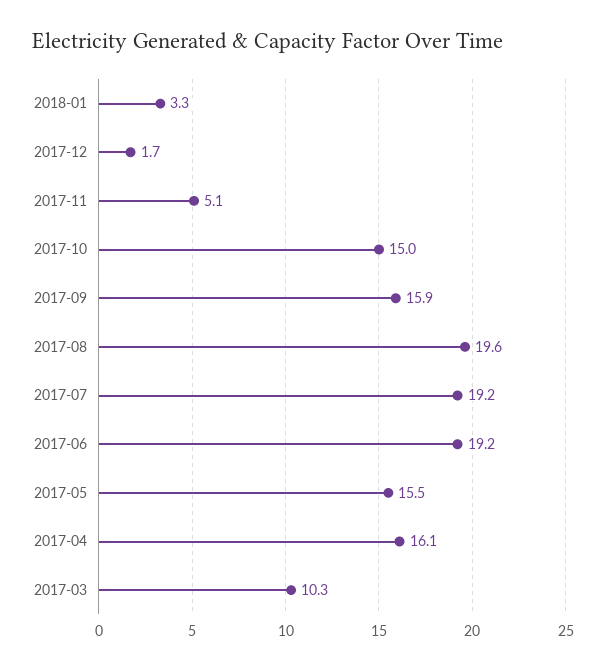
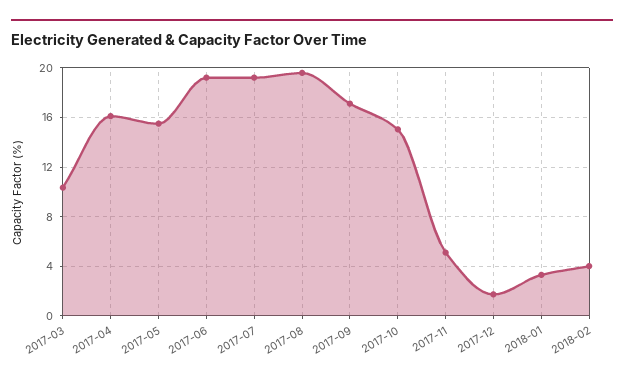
2017-09: 15.9 -> 17
2018-02: none -> 4

